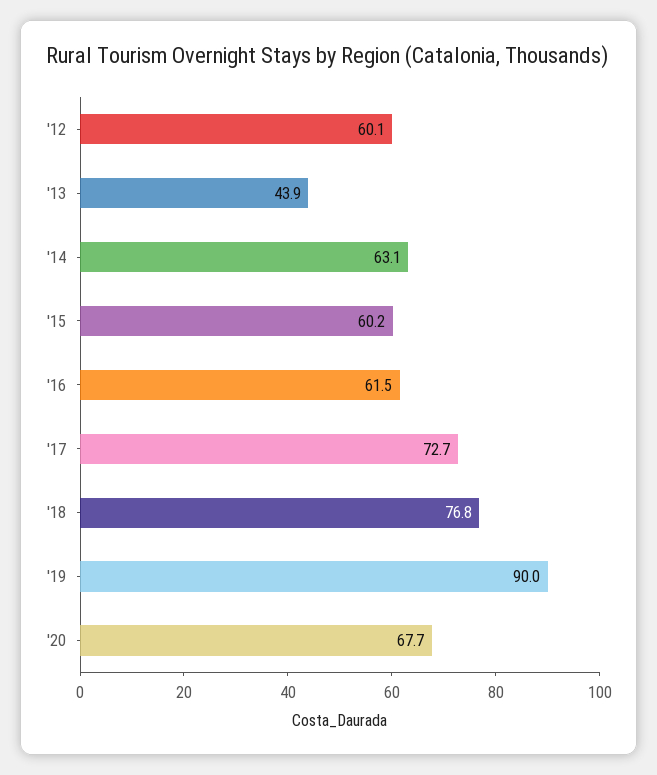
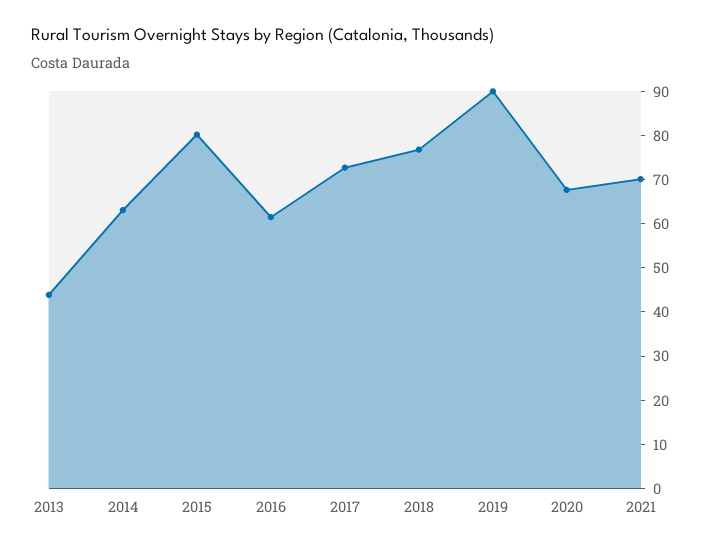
'12: 60.1 -> none
'15: 60.2 -> 80
2021: none -> 70

